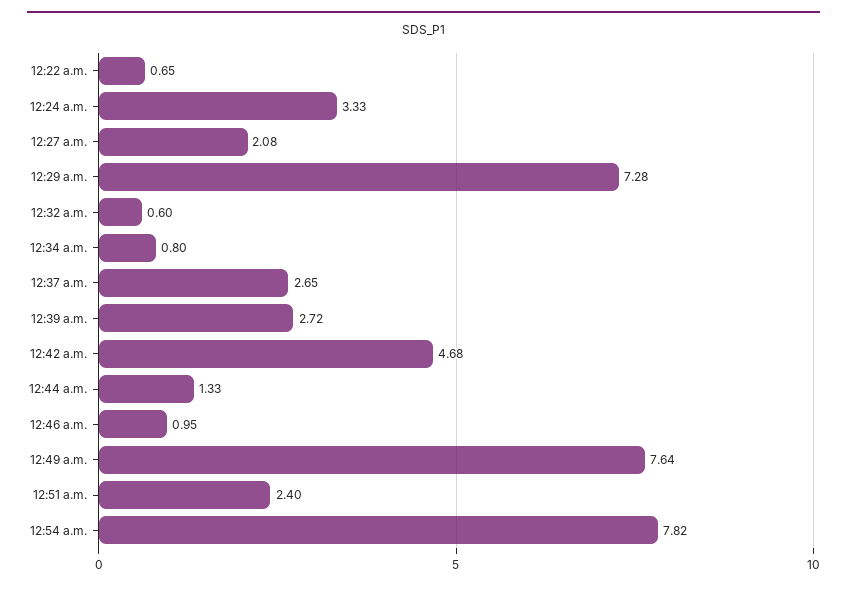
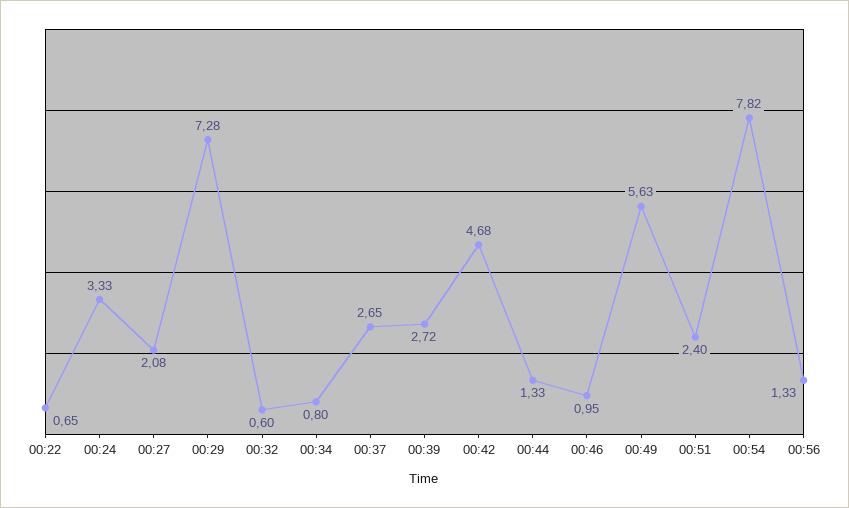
12:49 a.m.: 7.64 -> 5.63
00:56: none -> 1.33

